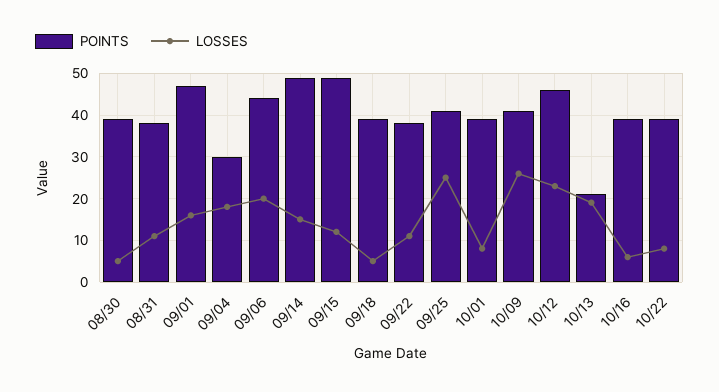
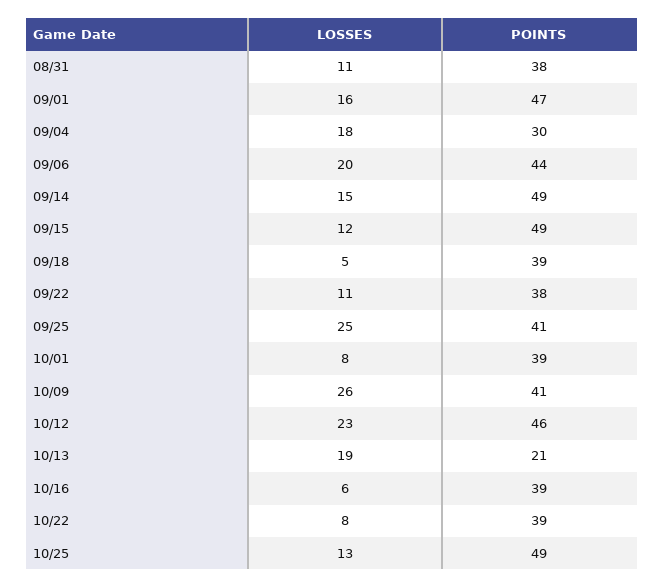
POINTS, 08/30: 40 -> none
LOSSES, 08/30: 5 -> none
LOSSES, 10/25: none -> 13
POINTS, 10/25: none -> 49

